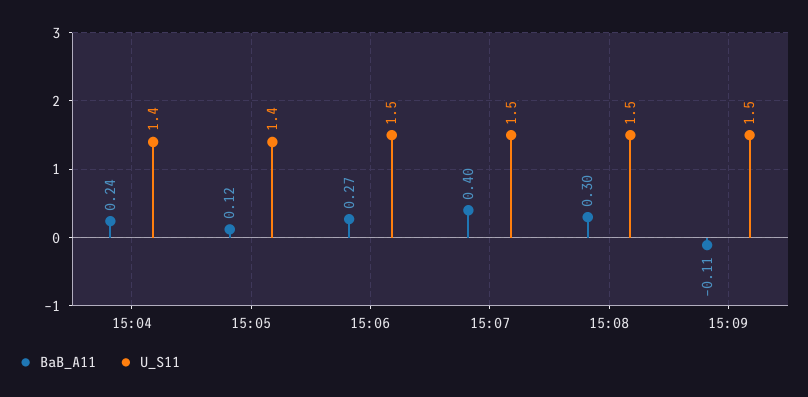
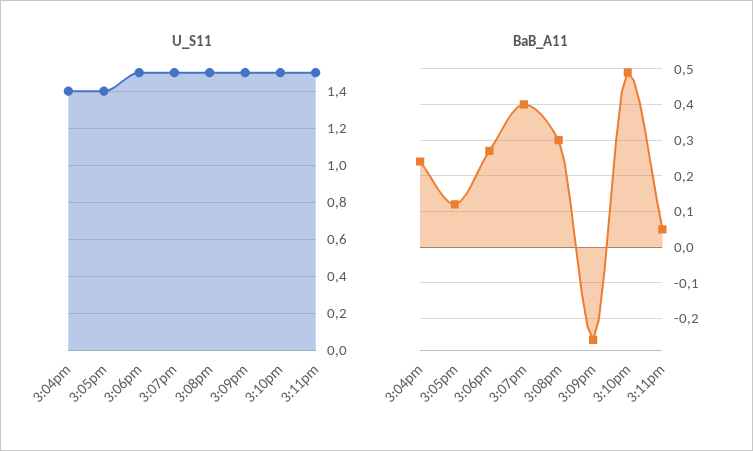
BaB_A11, 15:09: -0.11 -> -0.25
U_S11, 3:10pm: none -> 1.5
U_S11, 3:11pm: none -> 1.5
BaB_A11, 3:10pm: none -> 0.5
BaB_A11, 3:11pm: none -> 0.05

